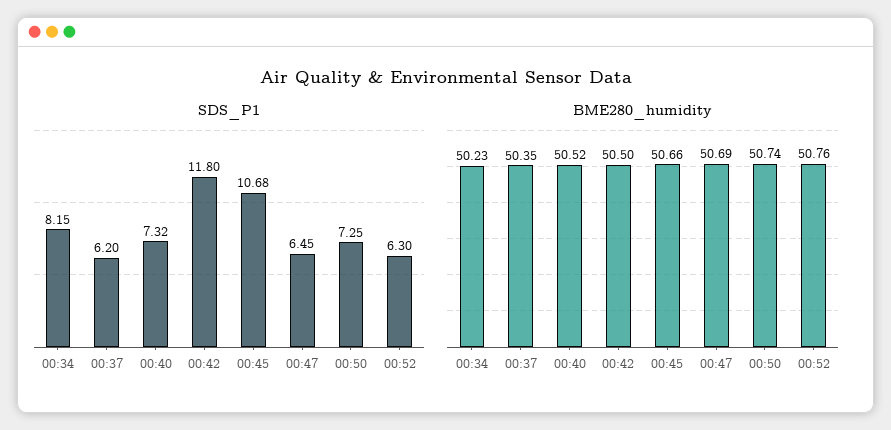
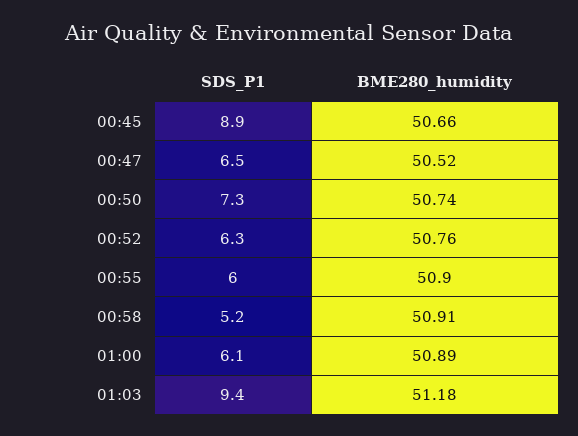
SDS_P1, 00:34: 8.15 -> none
SDS_P1, 00:37: 6.2 -> none
SDS_P1, 00:40: 7.32 -> none
SDS_P1, 00:42: 11.8 -> none
SDS_P1, 00:45: 10.68 -> 8.9
BME280_humidity, 00:34: 50.23 -> none
BME280_humidity, 00:37: 50.35 -> none
BME280_humidity, 00:40: 50.52 -> none
BME280_humidity, 00:42: 50.5 -> none
BME280_humidity, 00:47: 50.69 -> 50.52
SDS_P1, 00:55: none -> 6
BME280_humidity, 00:55: none -> 50.9
SDS_P1, 00:58: none -> 5.2
BME280_humidity, 00:58: none -> 50.91
SDS_P1, 01:00: none -> 6.1
BME280_humidity, 01:00: none -> 50.89
SDS_P1, 01:03: none -> 9.4
BME280_humidity, 01:03: none -> 51.18

